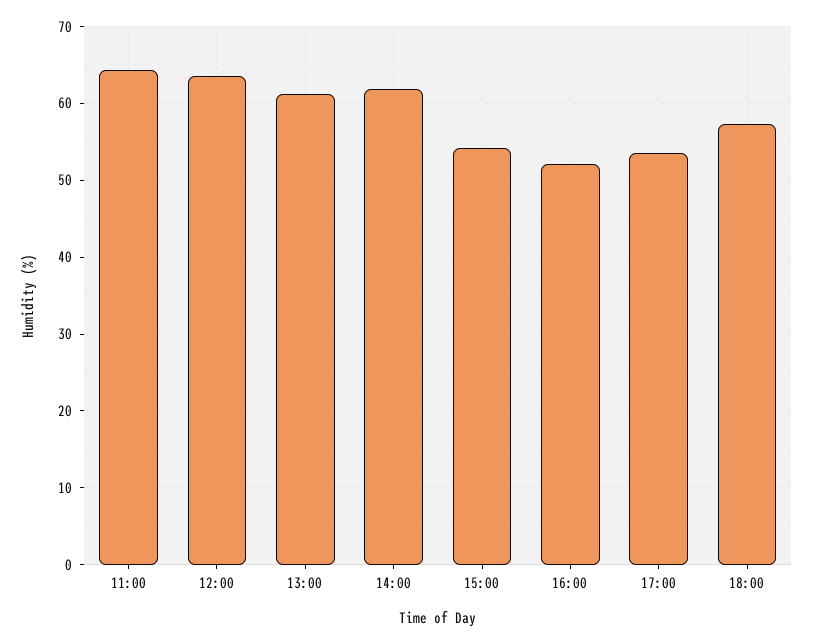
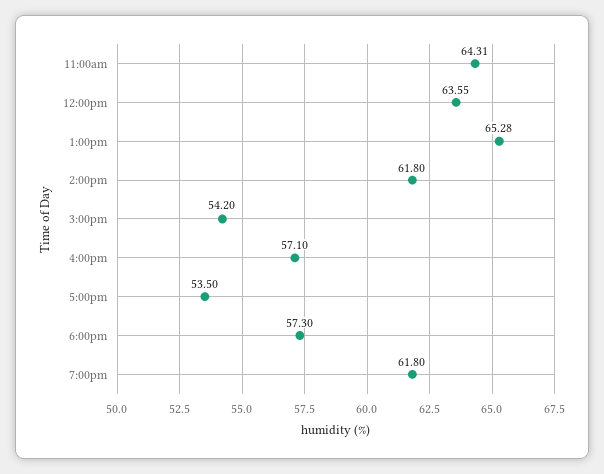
13:00: 61 -> 65.28
16:00: 52 -> 57.1
7:00pm: none -> 61.8

